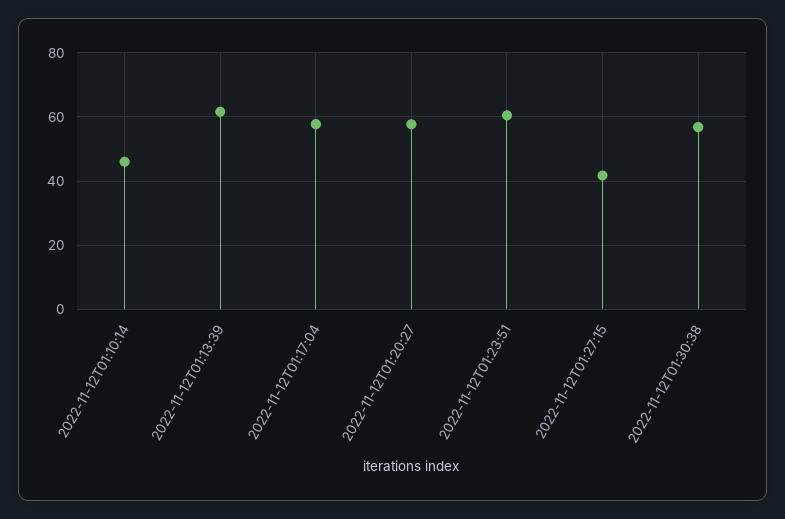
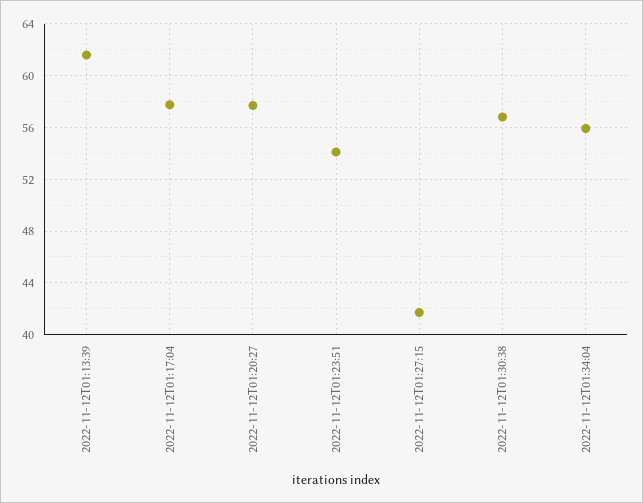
2022-11-12T01:10:14: 46 -> none
2022-11-12T01:23:51: 60 -> 54
2022-11-12T01:34:04: none -> 56

